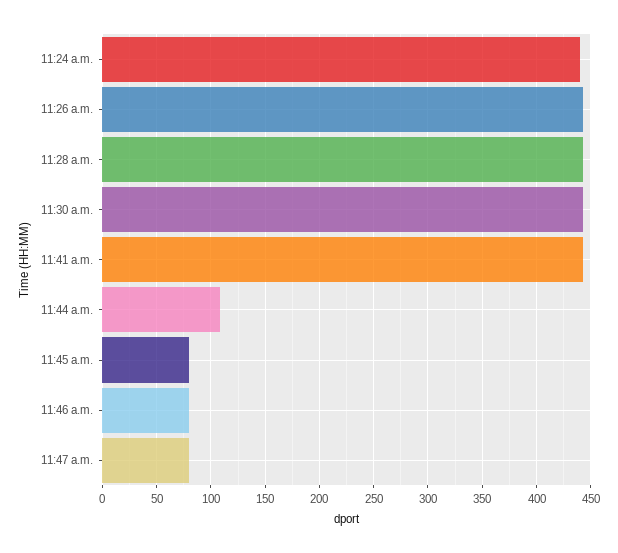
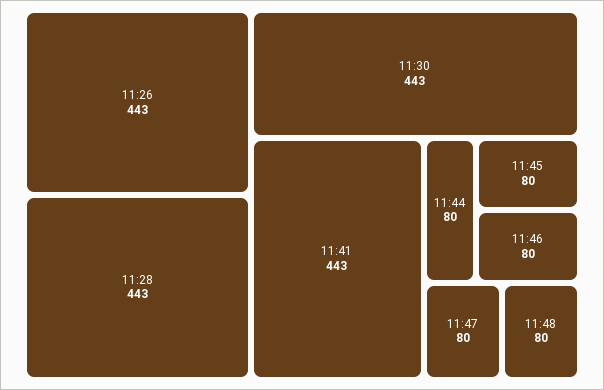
11:24 a.m.: 440 -> none
11:44 a.m.: 110 -> 80
11:48: none -> 80

